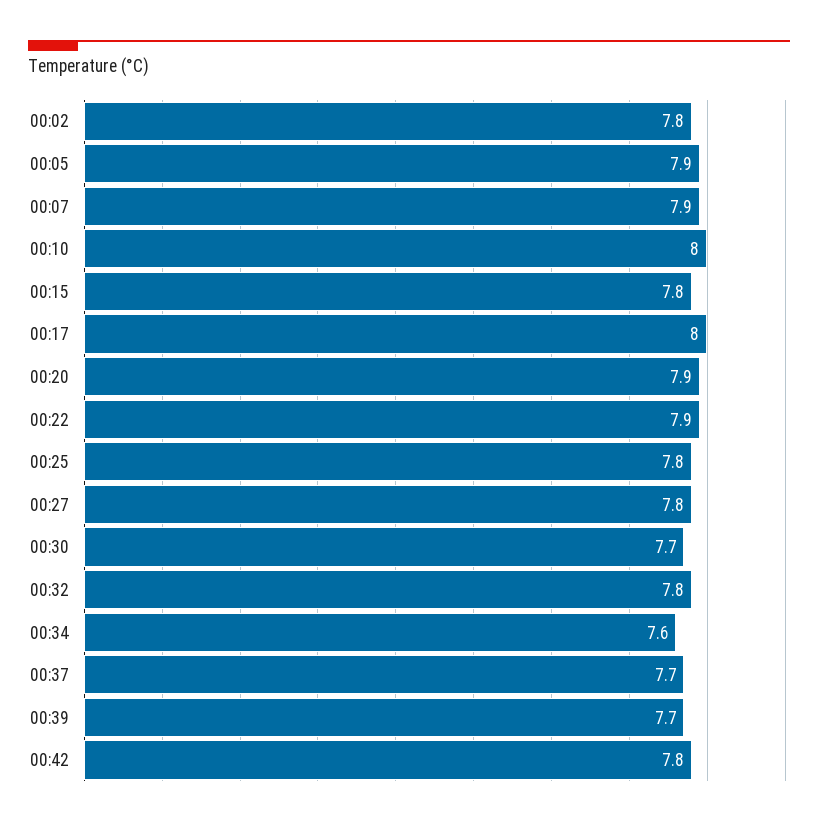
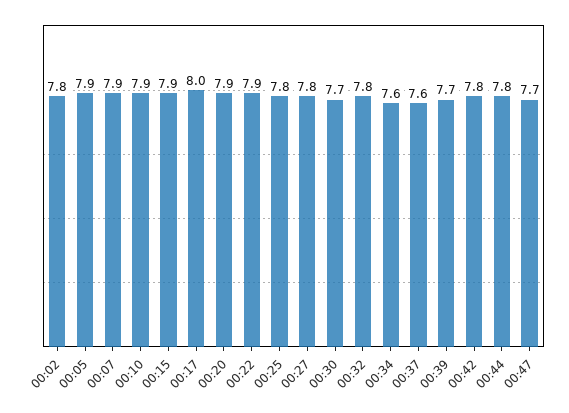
00:10: 8 -> 7.9
00:15: 7.8 -> 7.9
00:37: 7.7 -> 7.6
00:44: none -> 7.8
00:47: none -> 7.7

